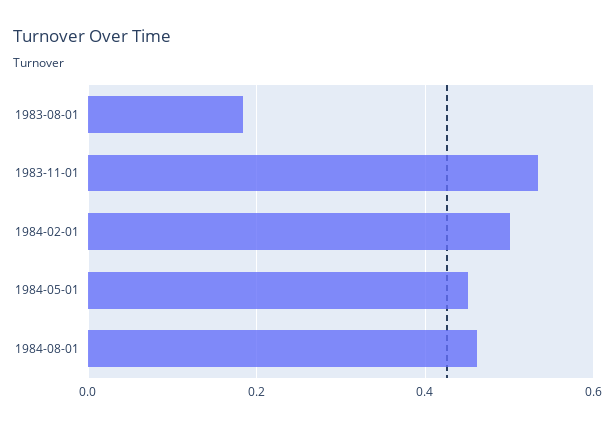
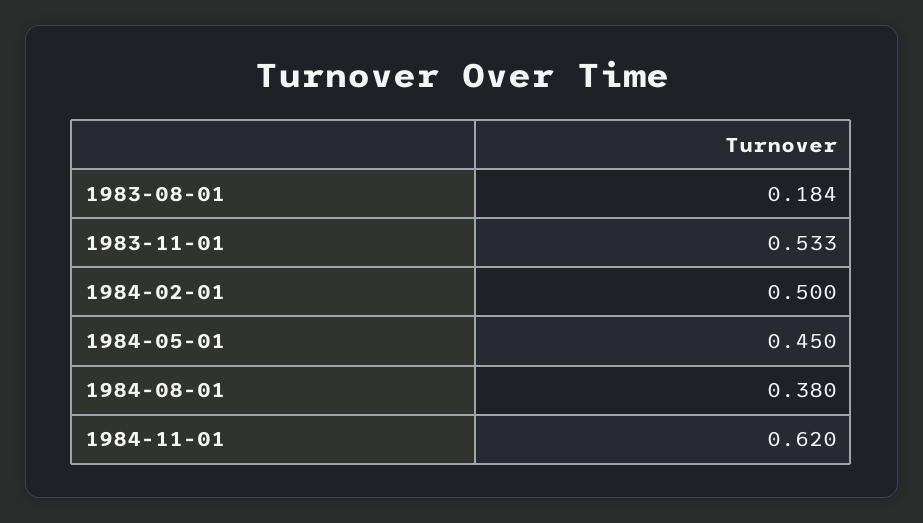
1984-08-01: 0.46 -> 0.38
1984-11-01: none -> 0.62

